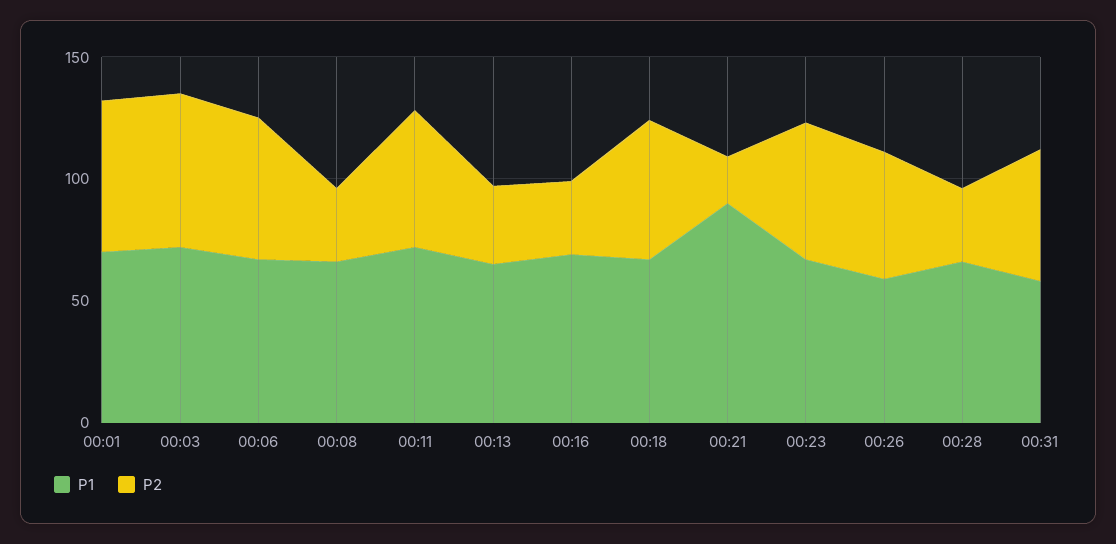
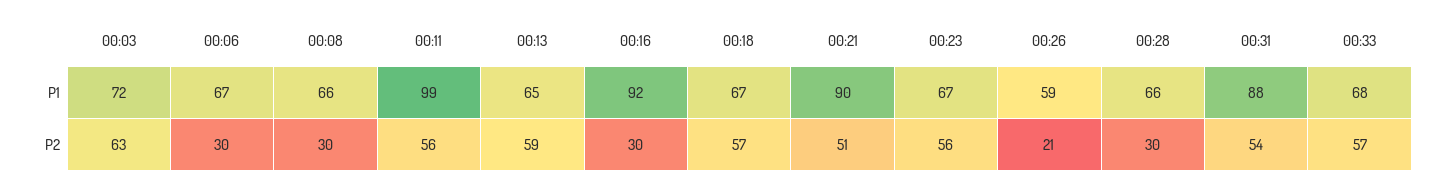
P1, 00:01: 70 -> none
P2, 00:01: 60 -> none
P2, 00:06: 60 -> 30
P1, 00:11: 70 -> 99
P2, 00:13: 30 -> 59
P1, 00:16: 70 -> 92
P2, 00:21: 20 -> 51
P2, 00:26: 50 -> 21
P1, 00:31: 60 -> 88
P1, 00:33: none -> 68
P2, 00:33: none -> 57

